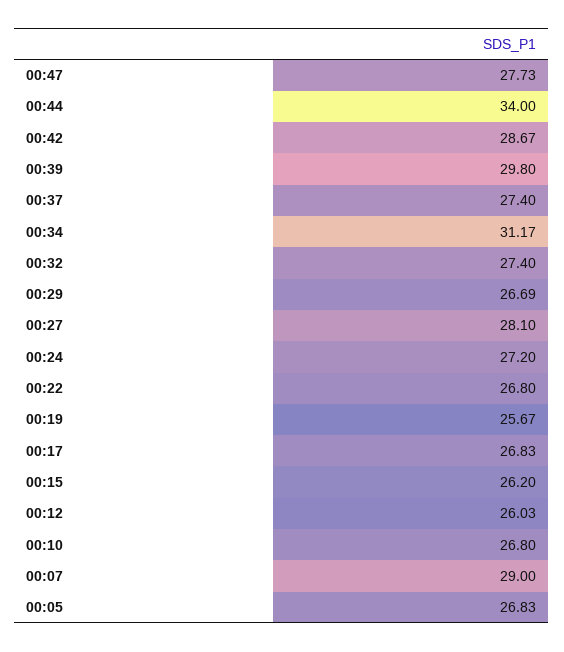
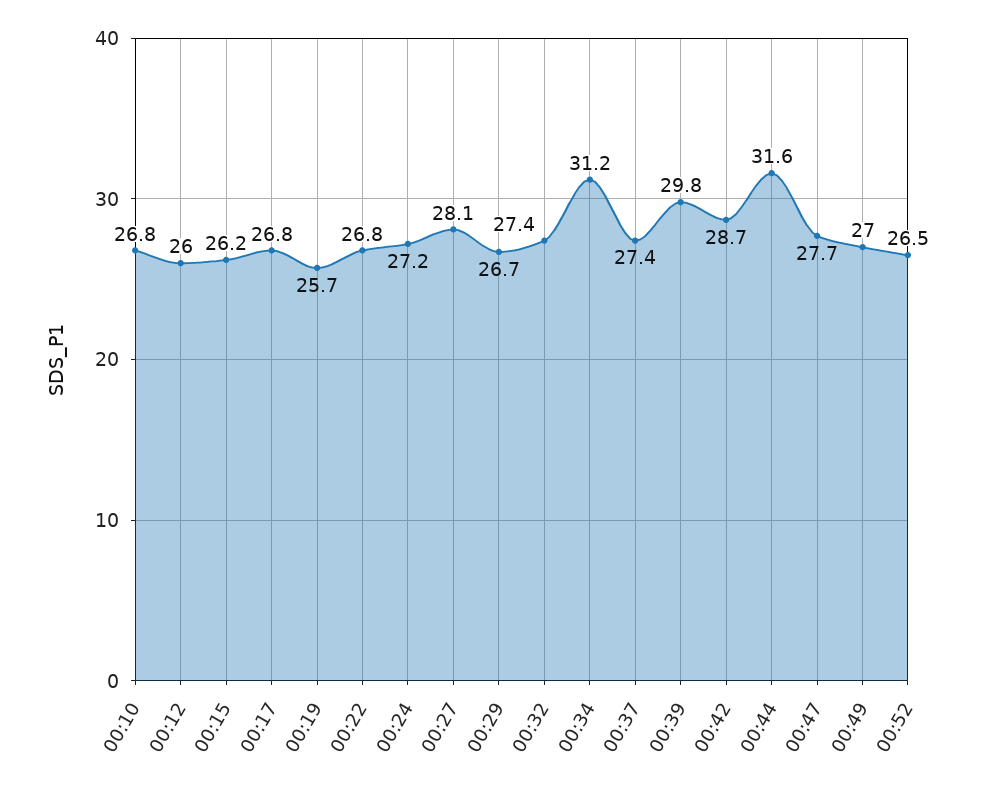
00:44: 34 -> 31.6
00:07: 29 -> none
00:05: 26.83 -> none
00:49: none -> 27
00:52: none -> 26.5

